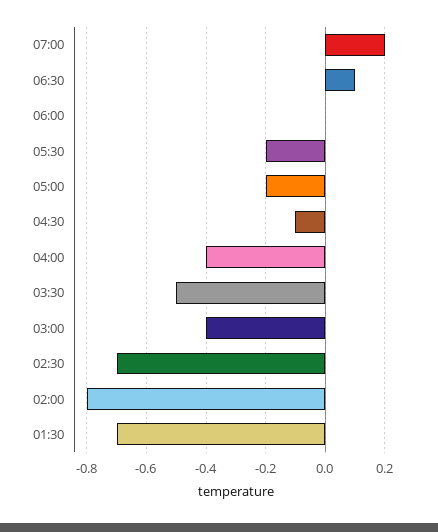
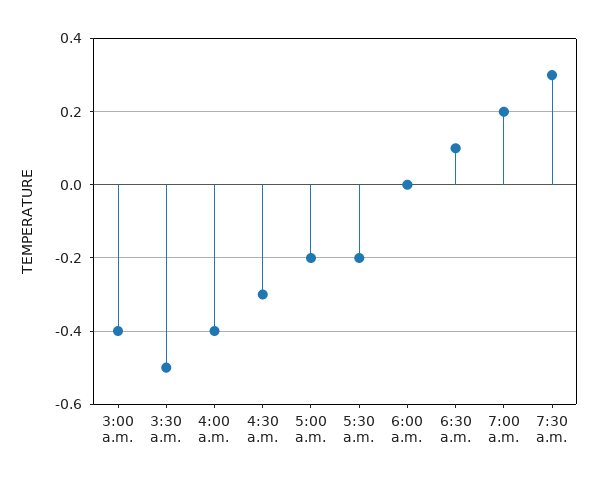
04:30: -0.1 -> -0.3
02:30: -0.7 -> none
02:00: -0.8 -> none
01:30: -0.7 -> none
7:30 a.m.: none -> 0.3

